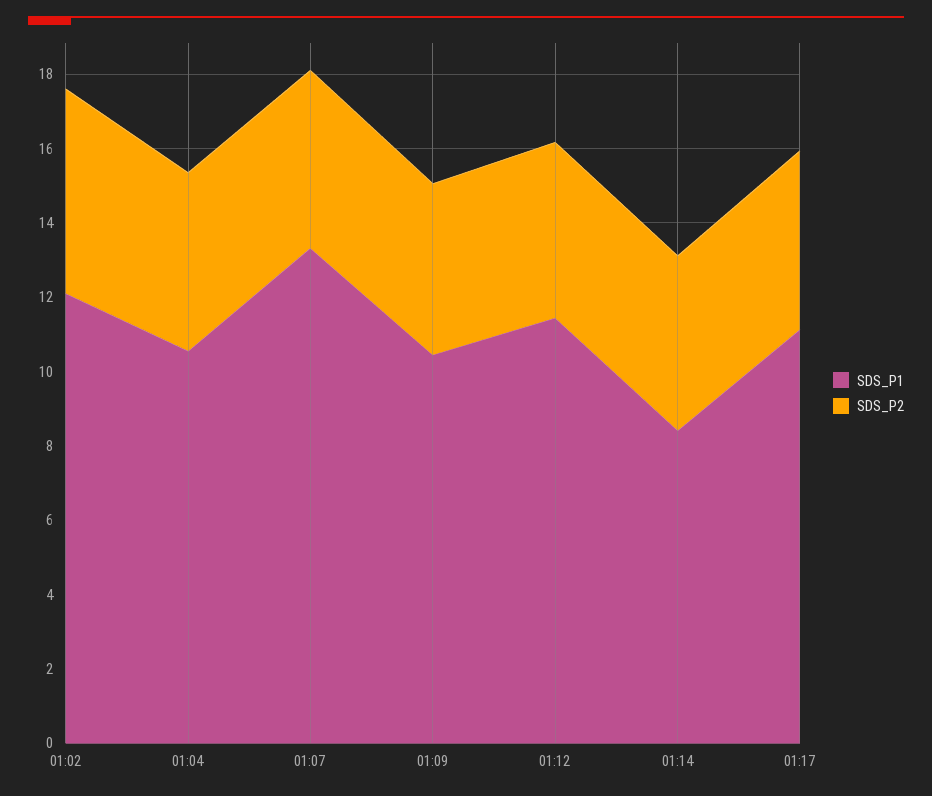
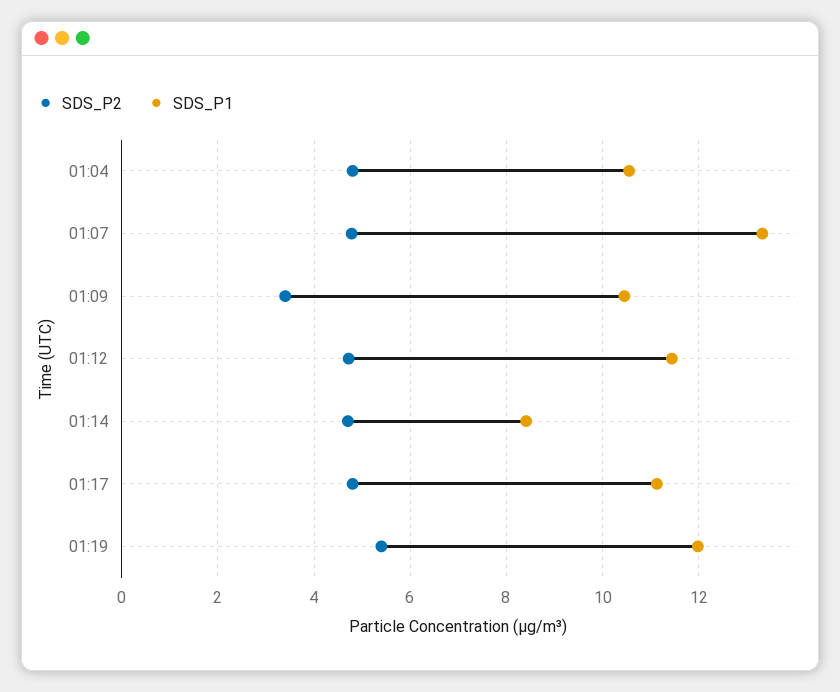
SDS_P1, 01:02: 12 -> none
SDS_P2, 01:02: 5.5 -> none
SDS_P2, 01:09: 4.5 -> 3.4
SDS_P2, 01:19: none -> 5.4
SDS_P1, 01:19: none -> 12

